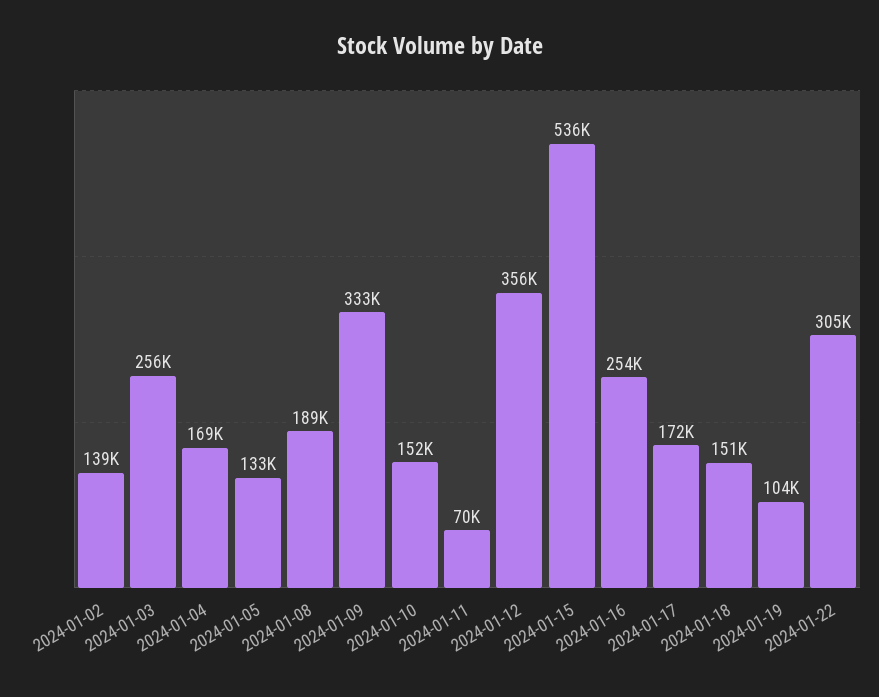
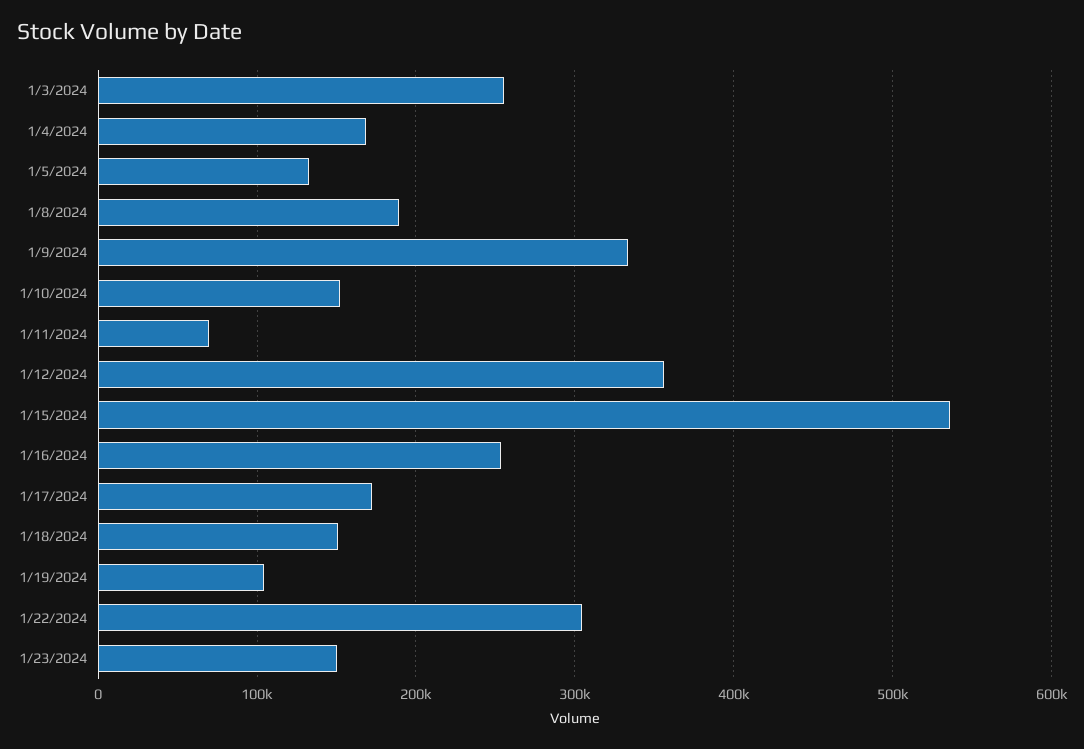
2024-01-02: 139000 -> none
1/23/2024: none -> 150000

